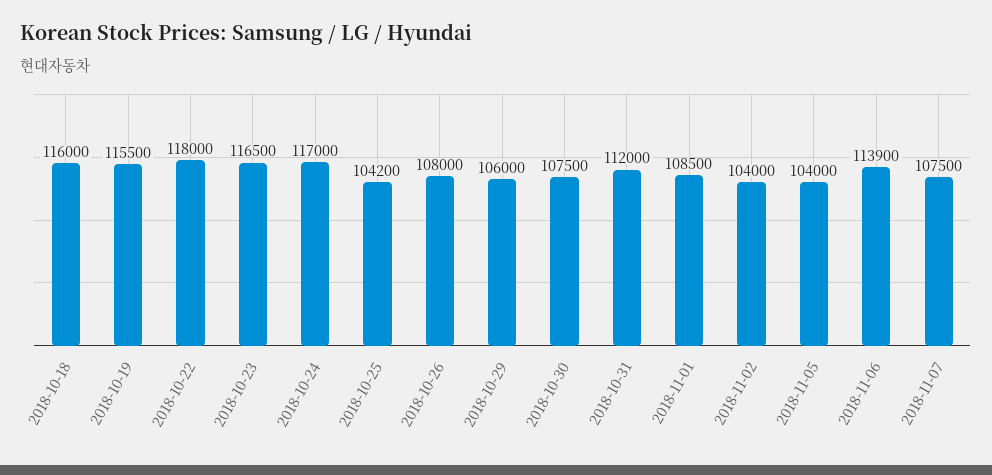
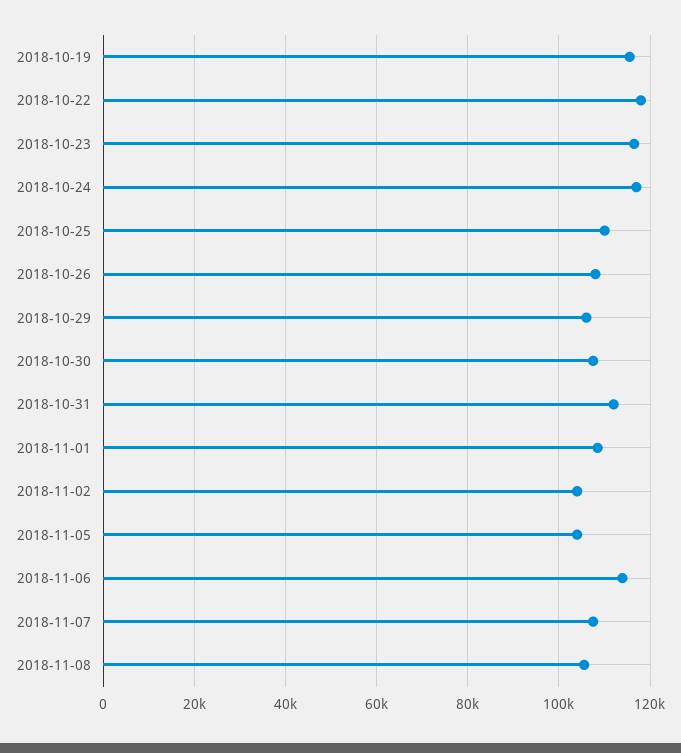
2018-10-18: 116000 -> none
2018-10-25: 104200 -> 110000
2018-11-08: none -> 106000

